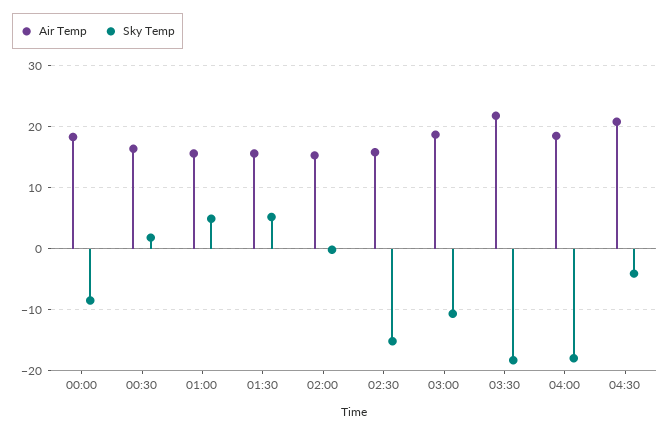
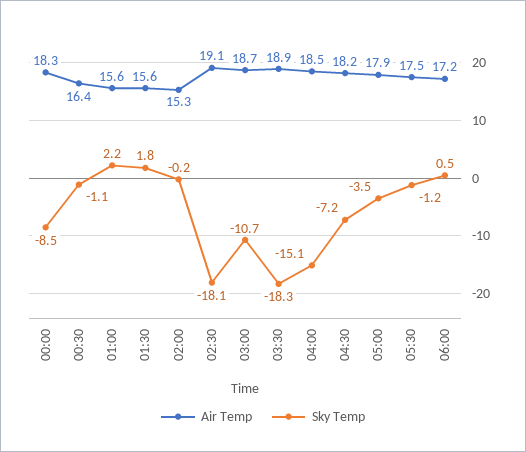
Sky Temp, 00:30: 2 -> -1.1
Sky Temp, 01:00: 5 -> 2.2
Sky Temp, 01:30: 5 -> 1.8
Air Temp, 02:30: 16 -> 19.1
Sky Temp, 02:30: -15 -> -18.1
Air Temp, 03:30: 22 -> 18.9
Sky Temp, 04:00: -18 -> -15.1
Air Temp, 04:30: 21 -> 18.2
Sky Temp, 04:30: -4 -> -7.2
Air Temp, 05:00: none -> 17.9
Sky Temp, 05:00: none -> -3.5
Air Temp, 05:30: none -> 17.5
Sky Temp, 05:30: none -> -1.2
Air Temp, 06:00: none -> 17.2
Sky Temp, 06:00: none -> 0.5

